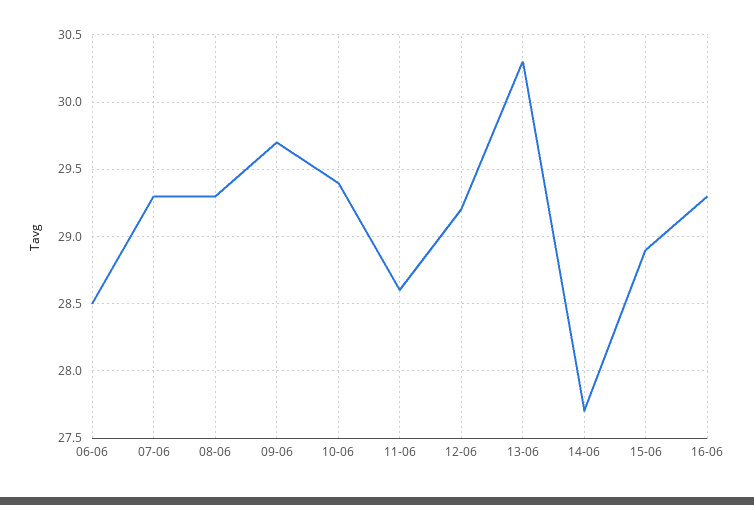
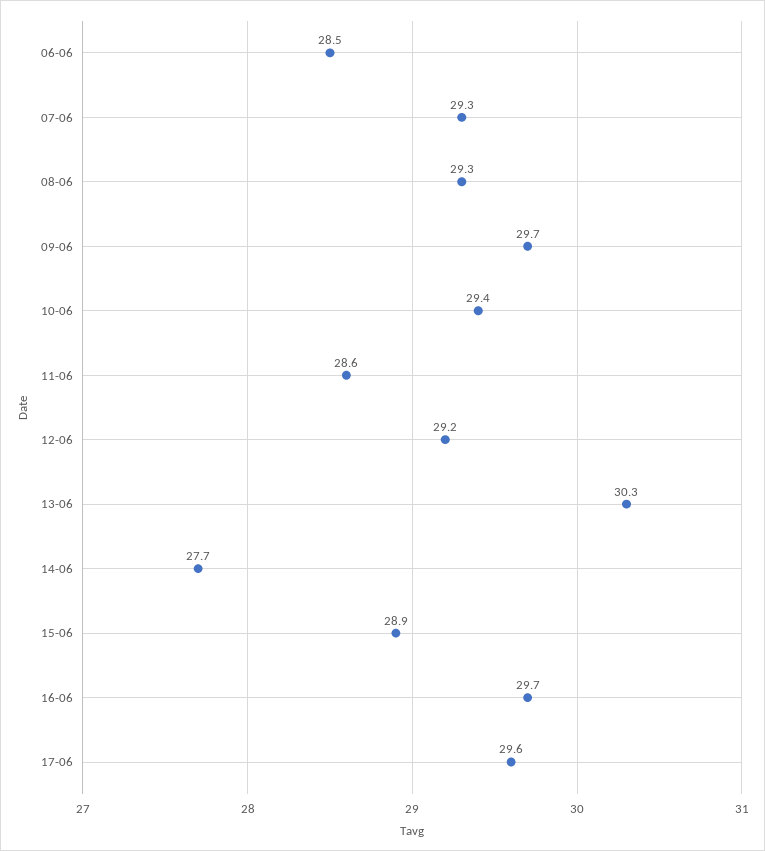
16-06: 29.3 -> 29.7
17-06: none -> 29.6

